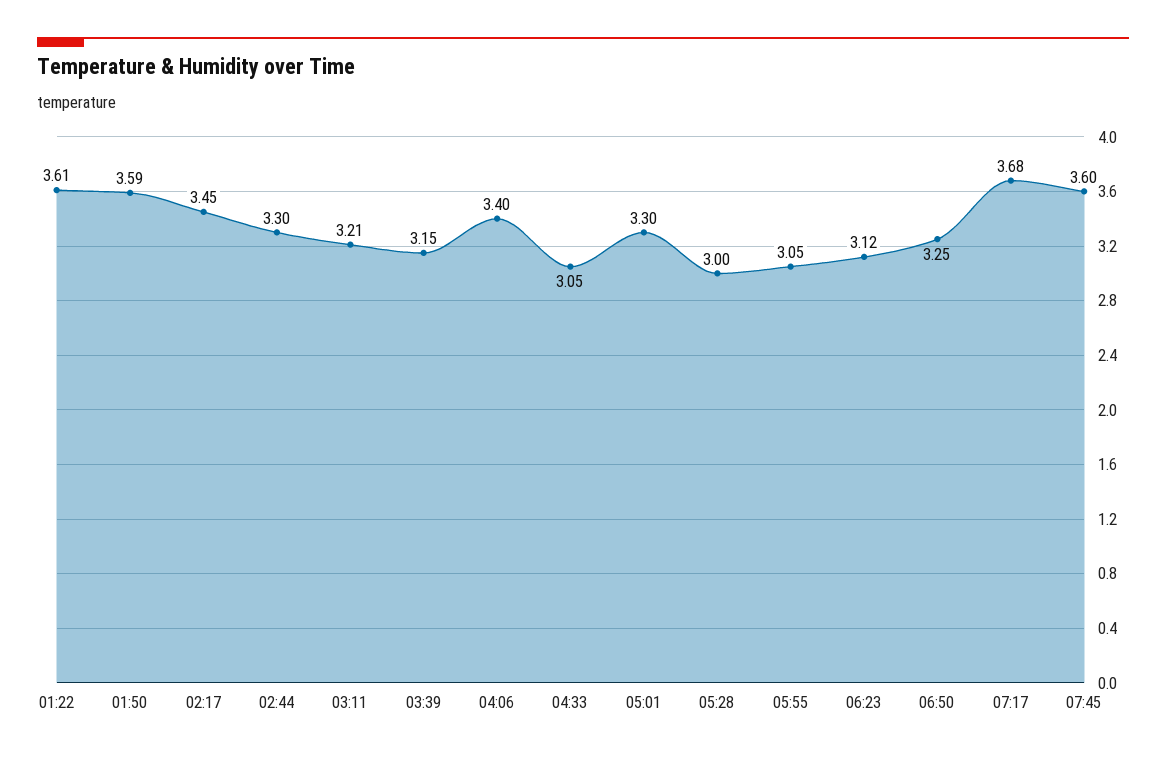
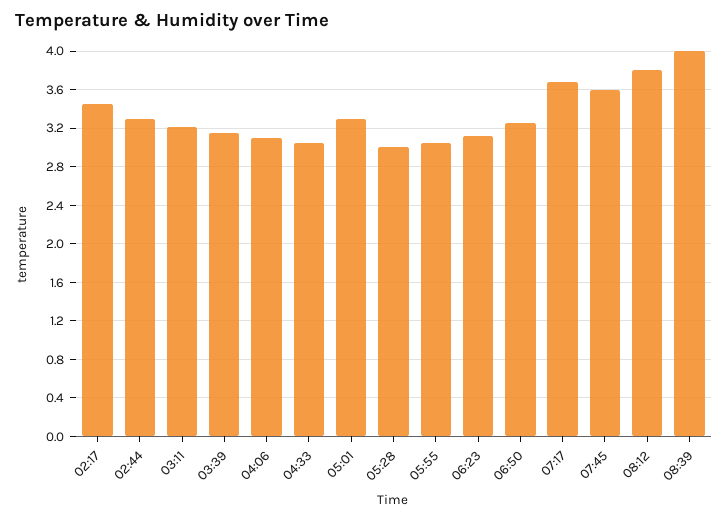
01:22: 3.61 -> none
01:50: 3.59 -> none
04:06: 3.4 -> 3.1
08:12: none -> 3.8
08:39: none -> 4

